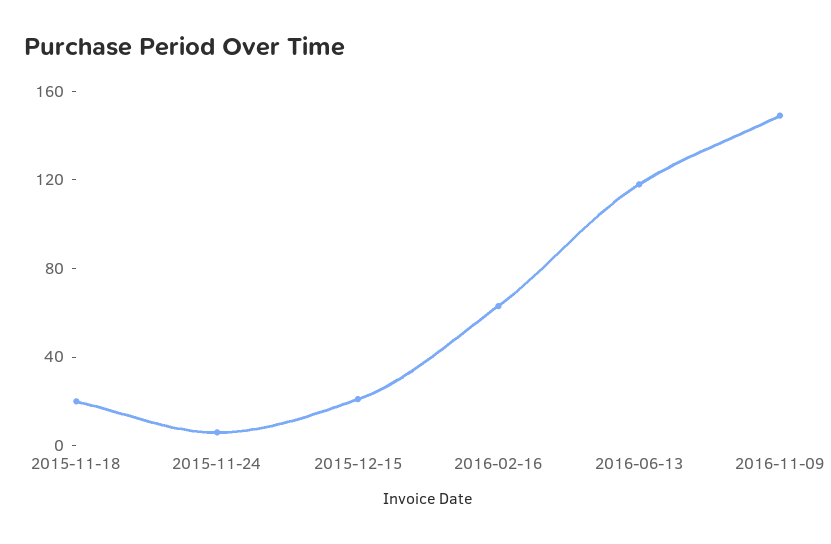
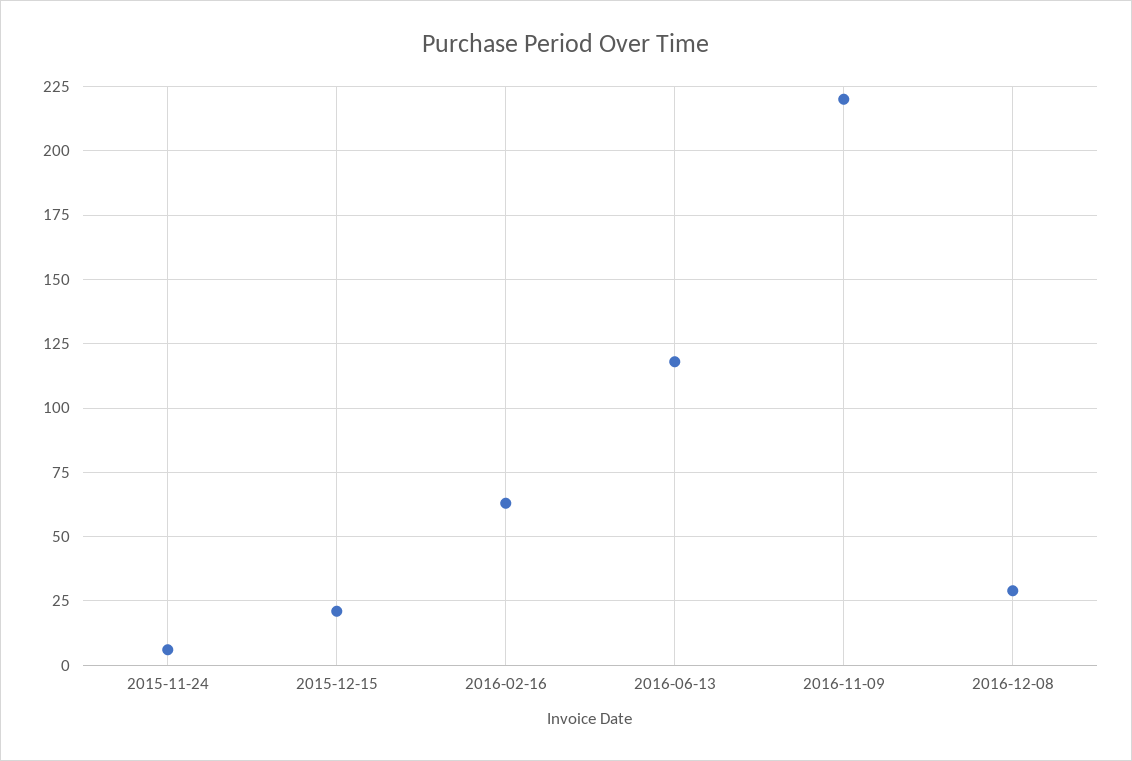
2015-11-18: 20 -> none
2016-11-09: 150 -> 220
2016-12-08: none -> 30

